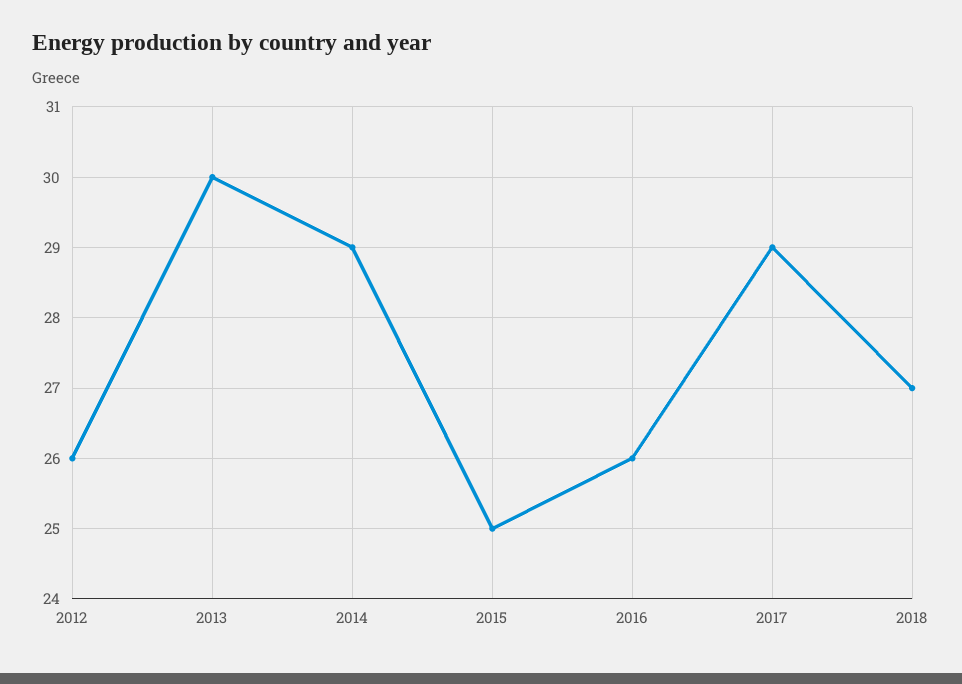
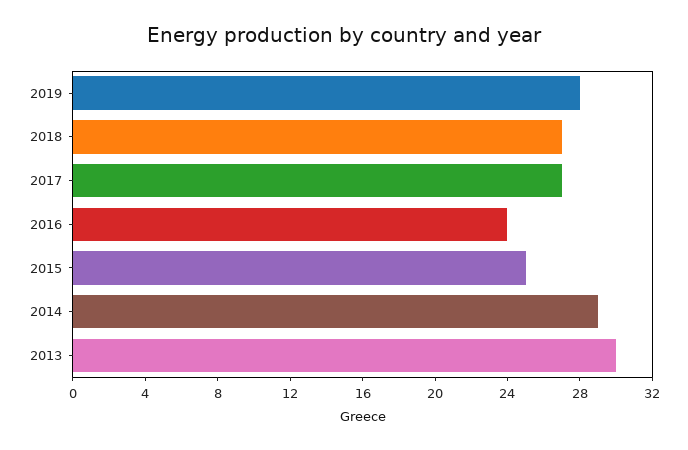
2012: 26 -> none
2016: 26 -> 24
2017: 29 -> 27
2019: none -> 28

